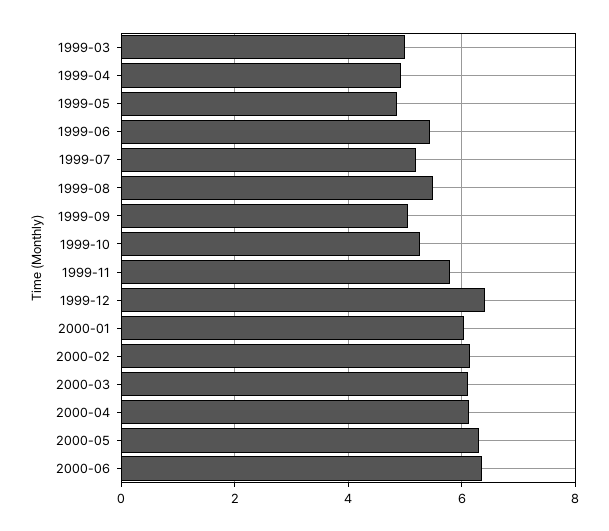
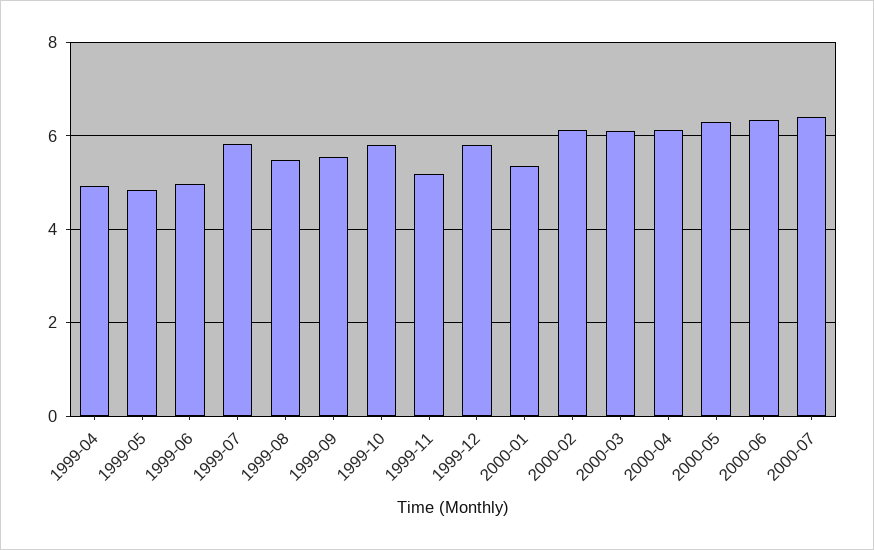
1999-03: 5 -> none
1999-06: 5.4 -> 5
1999-07: 5.2 -> 5.8
1999-09: 5 -> 5.6
1999-10: 5.2 -> 5.8
1999-11: 5.8 -> 5.2
1999-12: 6.4 -> 5.8
2000-01: 6 -> 5.4
2000-07: none -> 6.4

